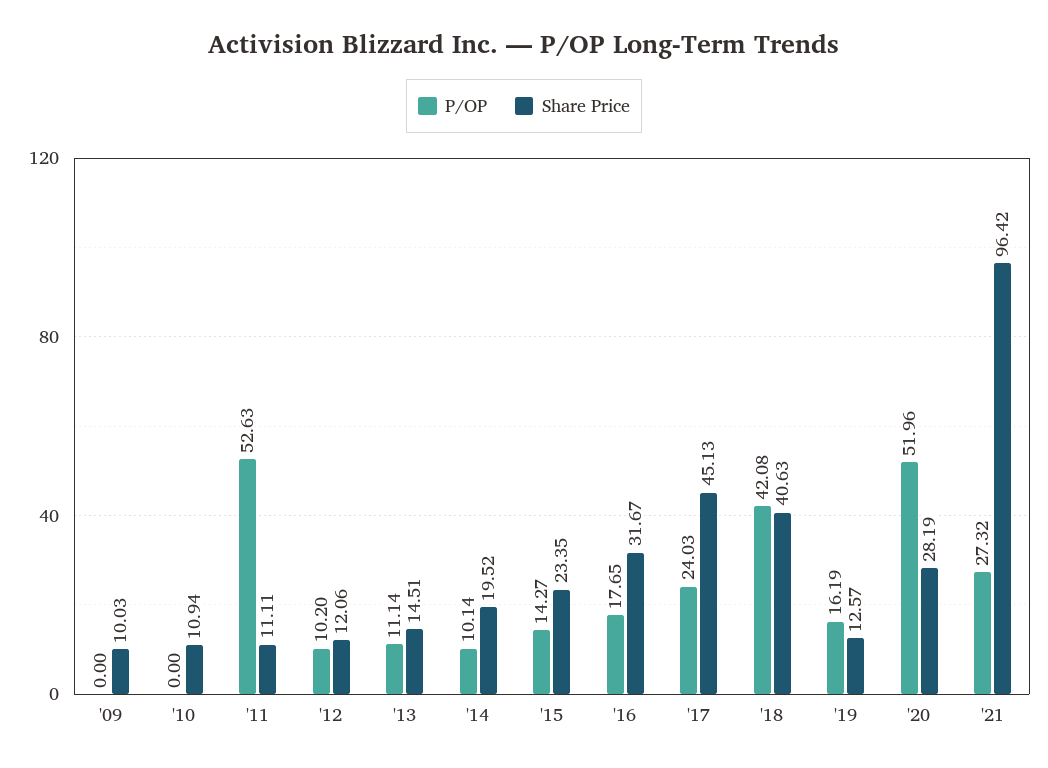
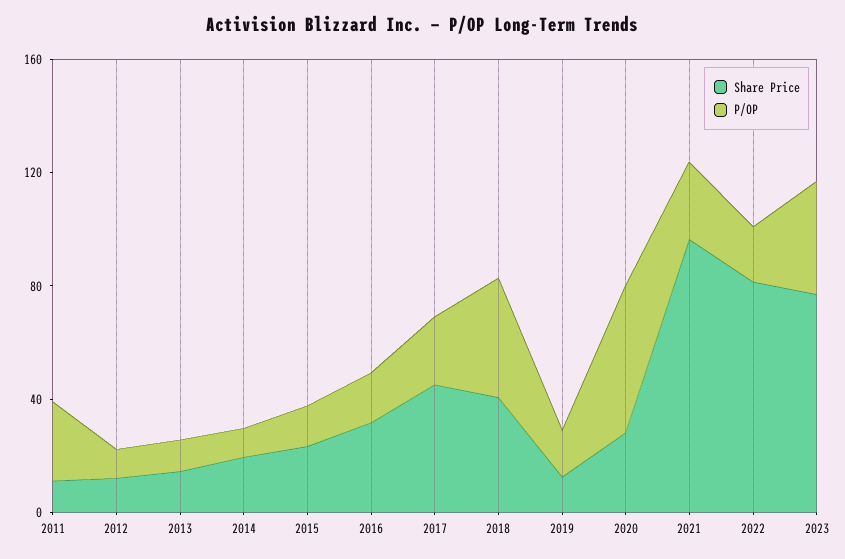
P/OP, '09: 0 -> none
Share Price, '09: 10.03 -> none
P/OP, '10: 0 -> none
Share Price, '10: 10.94 -> none
P/OP, '11: 52.63 -> 30
Share Price, 2022: none -> 80
P/OP, 2022: none -> 20
Share Price, 2023: none -> 80
P/OP, 2023: none -> 40

